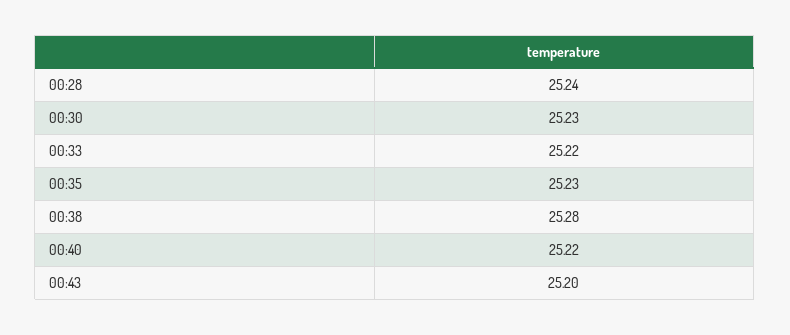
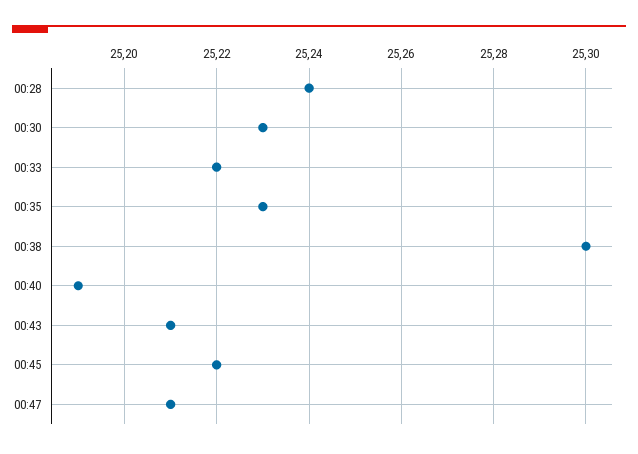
00:38: 25.28 -> 25.3
00:40: 25.22 -> 25.19
00:43: 25.2 -> 25.21
00:45: none -> 25.22
00:47: none -> 25.21

